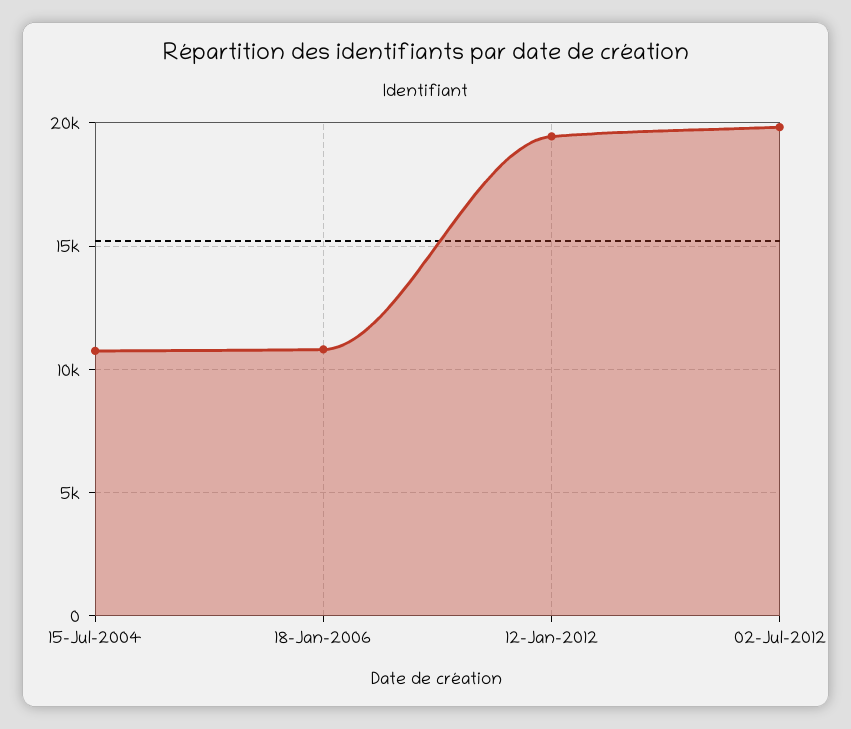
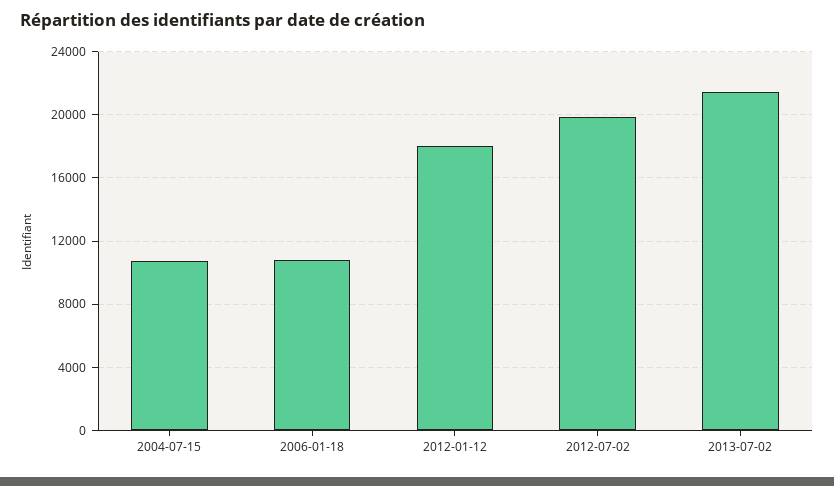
12-Jan-2012: 19500 -> 18000
2013-07-02: none -> 21500

